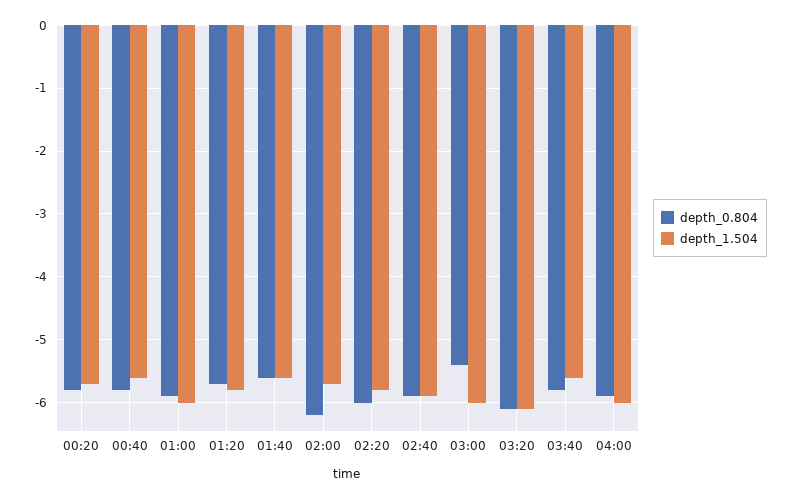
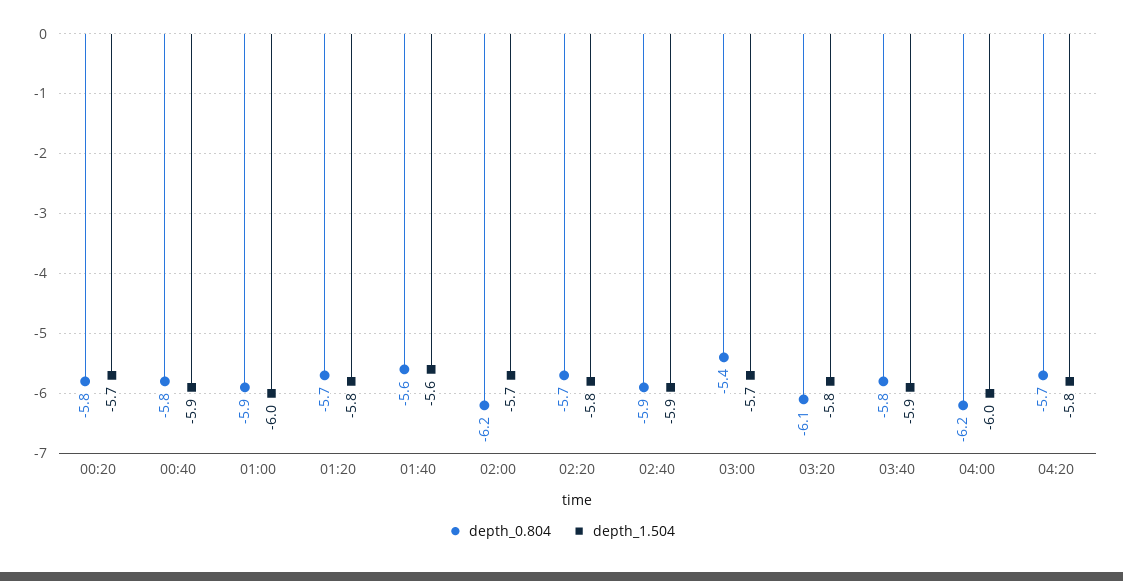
depth_1.504, 00:40: -5.6 -> -5.9
depth_0.804, 02:20: -6 -> -5.7
depth_1.504, 03:00: -6 -> -5.7
depth_1.504, 03:20: -6.1 -> -5.8
depth_1.504, 03:40: -5.6 -> -5.9
depth_0.804, 04:00: -5.9 -> -6.2
depth_0.804, 04:20: none -> -5.7
depth_1.504, 04:20: none -> -5.8

